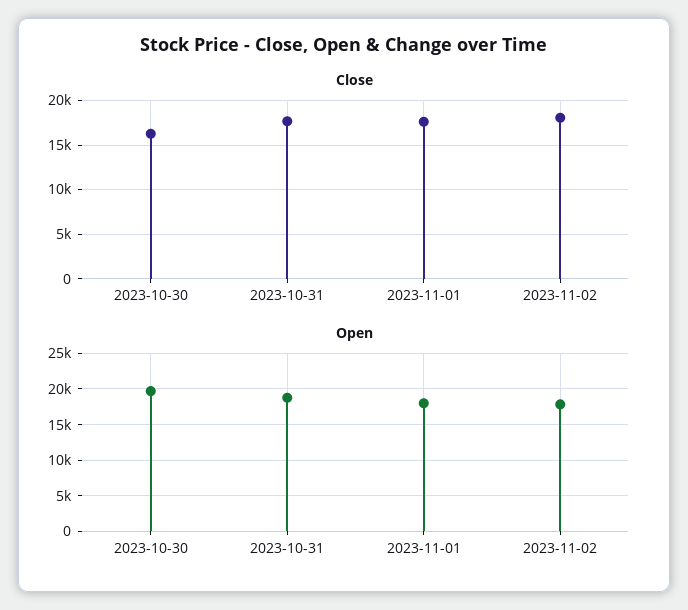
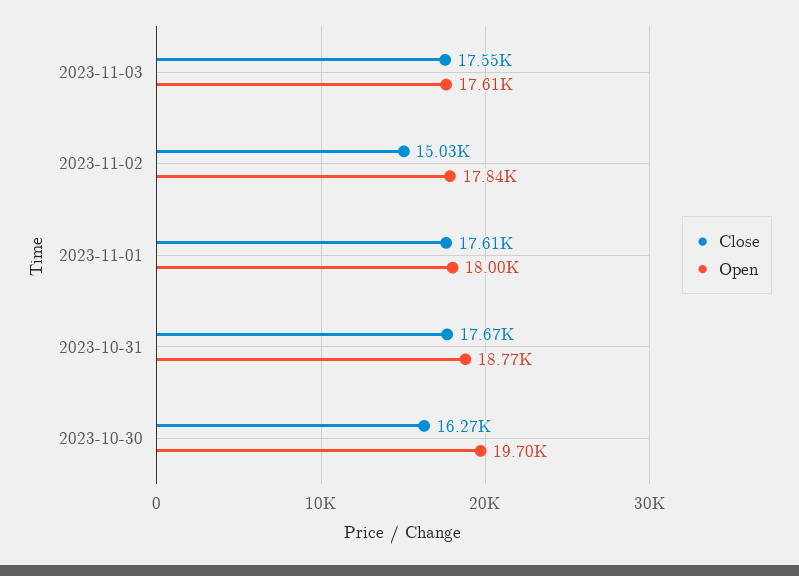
Close, 2023-11-02: 18000 -> 15030
Close, 2023-11-03: none -> 17550
Open, 2023-11-03: none -> 17610

